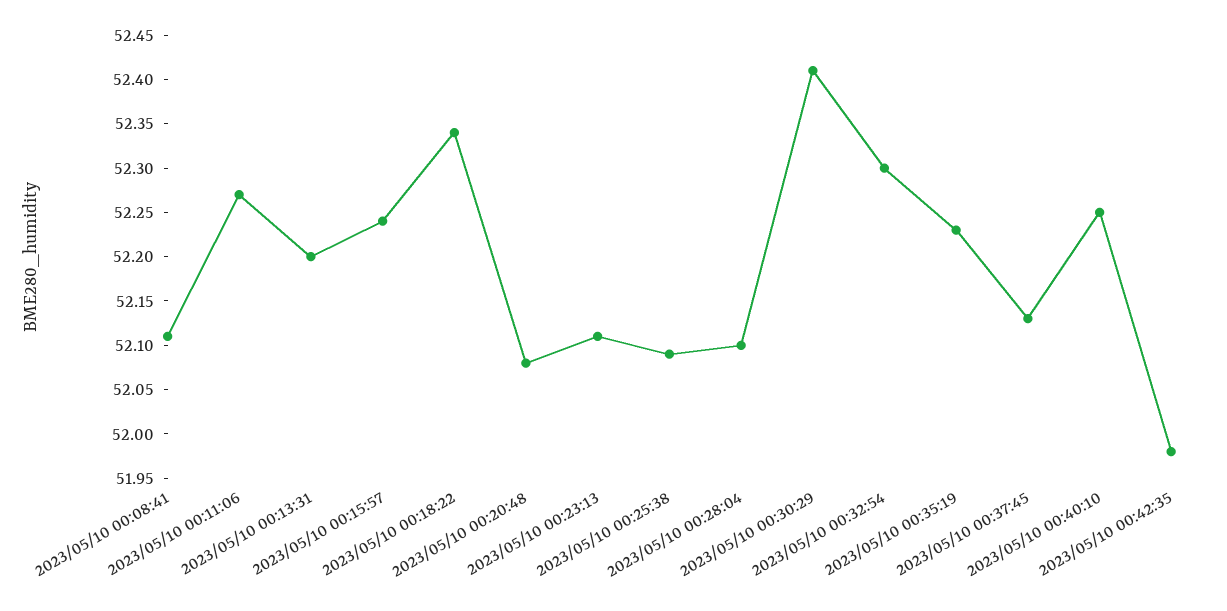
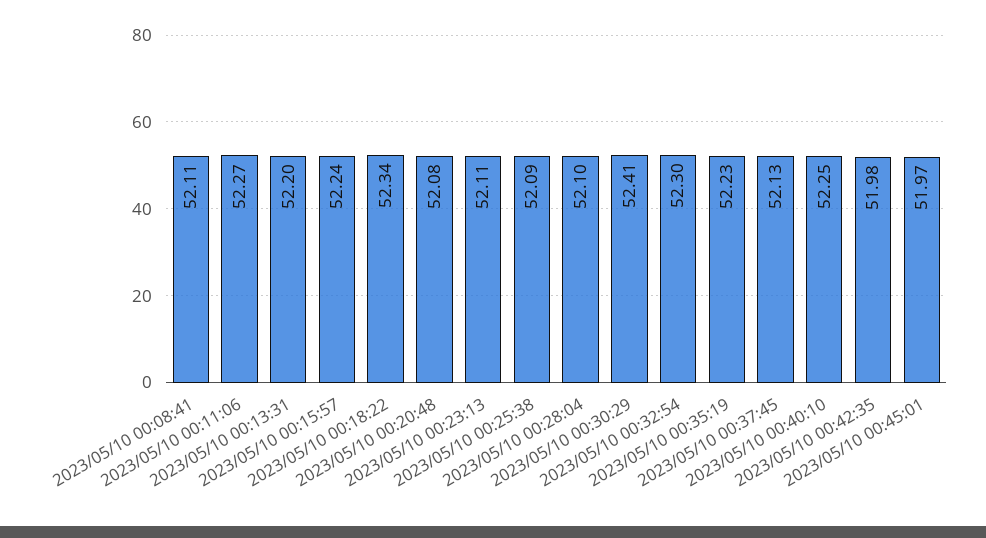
2023/05/10 00:45:01: none -> 51.97

